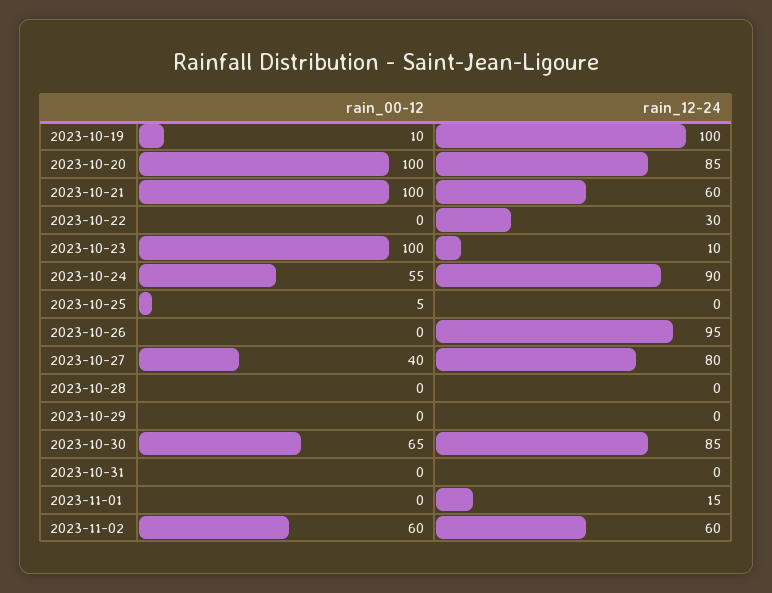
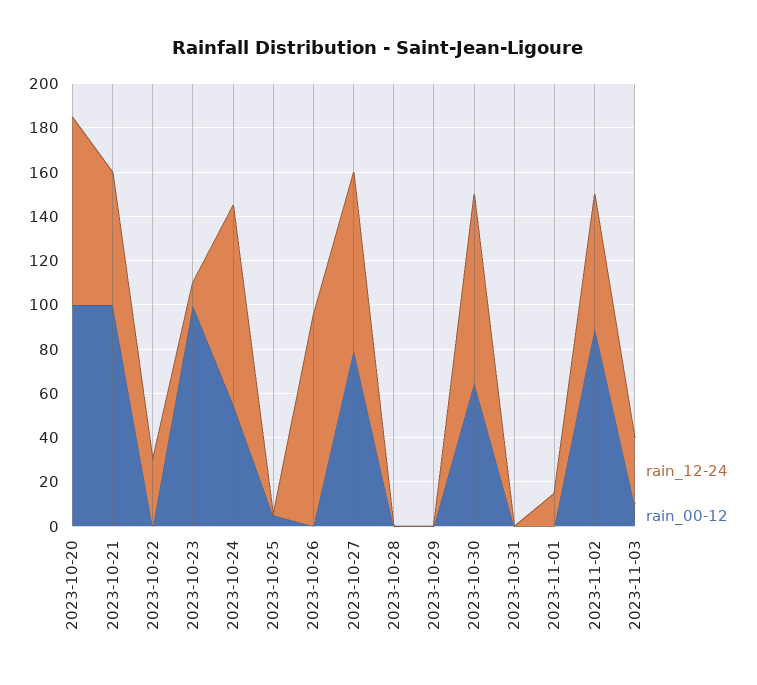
rain_00-12, 2023-10-19: 10 -> none
rain_12-24, 2023-10-19: 100 -> none
rain_00-12, 2023-10-27: 40 -> 80
rain_00-12, 2023-11-02: 60 -> 90
rain_12-24, 2023-11-03: none -> 30
rain_00-12, 2023-11-03: none -> 10

